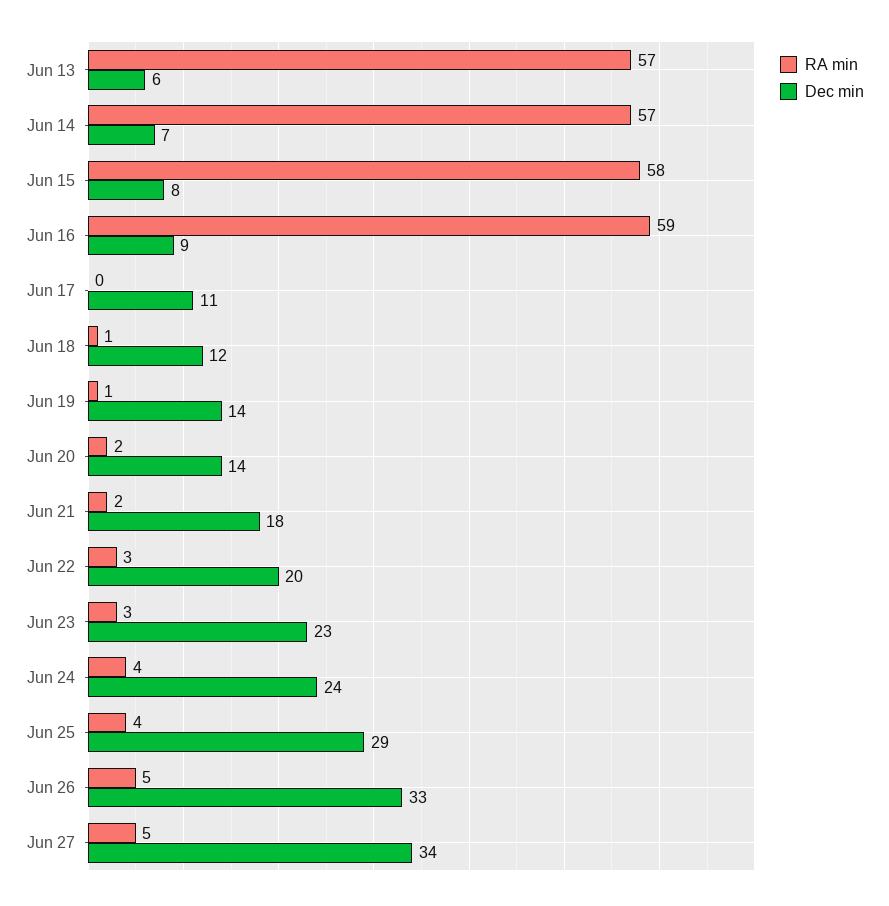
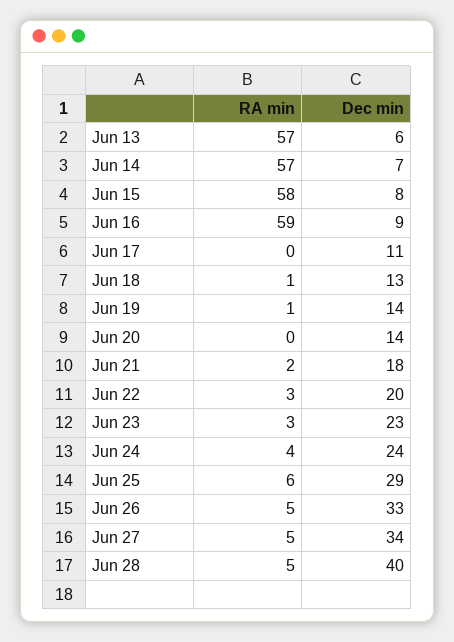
Dec min, Jun 18: 12 -> 13
RA min, Jun 20: 2 -> 0
RA min, Jun 25: 4 -> 6
RA min, Jun 28: none -> 5
Dec min, Jun 28: none -> 40

